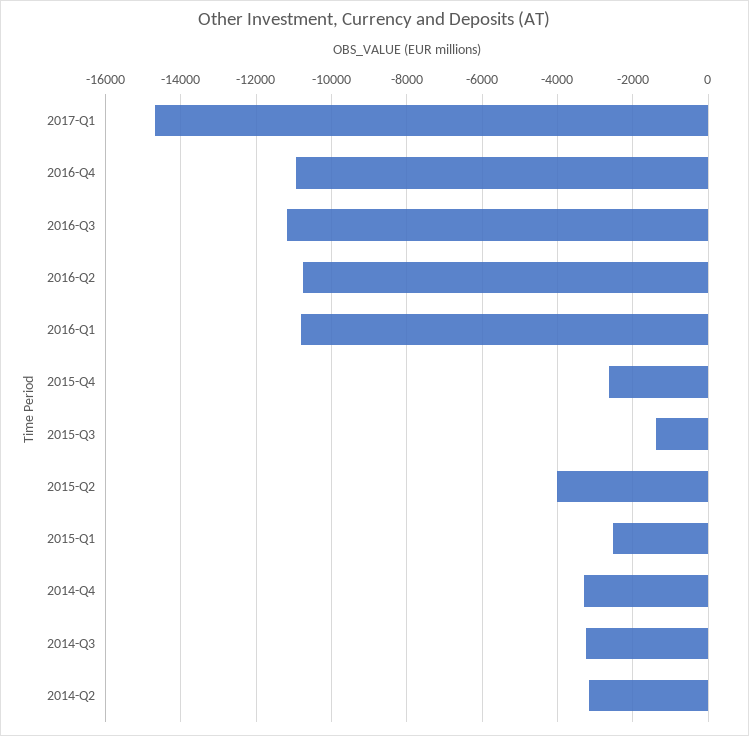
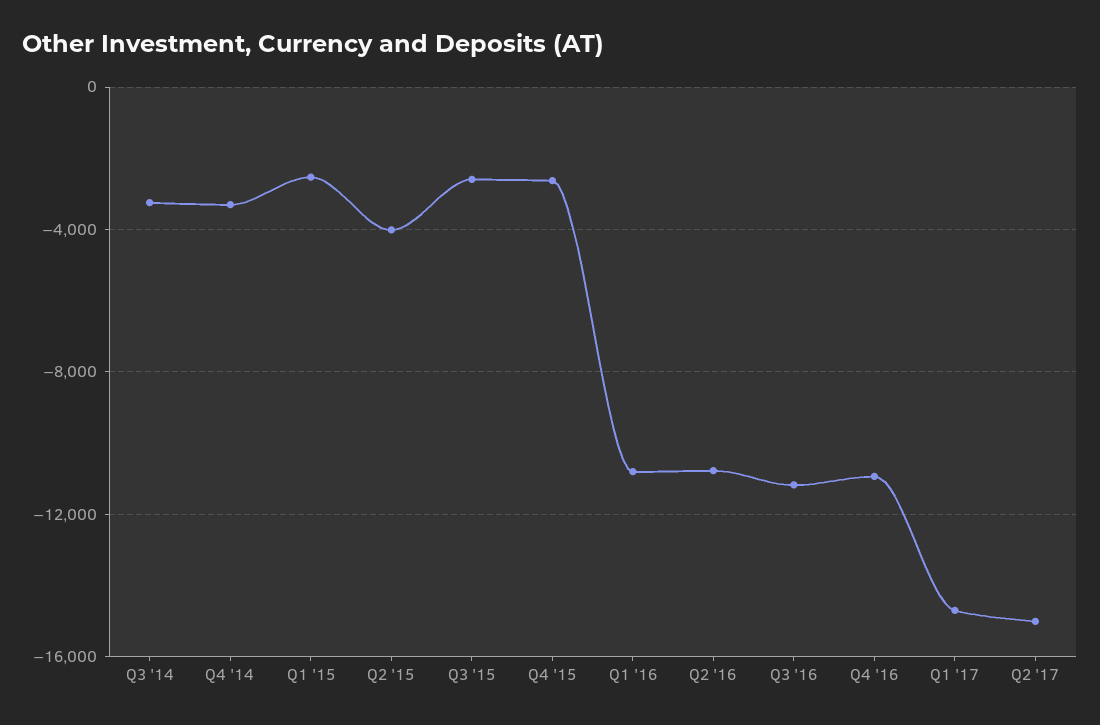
2015-Q3: -1400 -> -2500
2014-Q2: -3200 -> none
Q2 '17: none -> -15000

